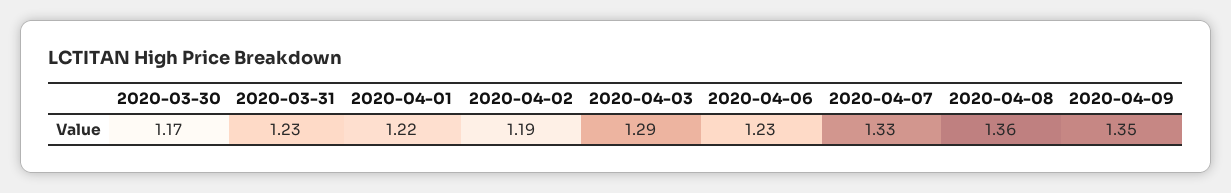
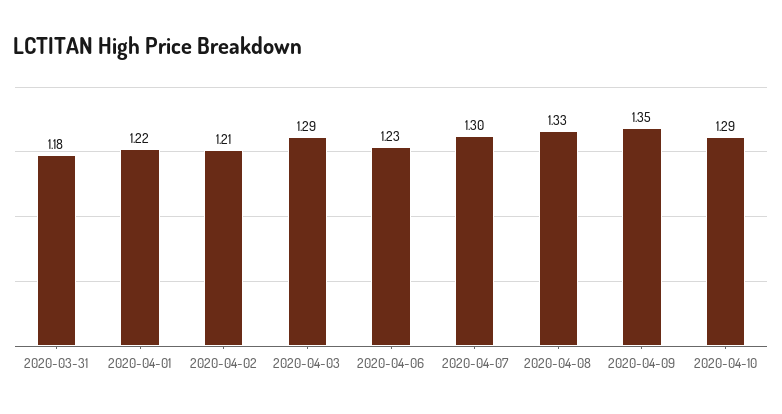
2020-03-30: 1.17 -> none
2020-03-31: 1.23 -> 1.18
2020-04-02: 1.19 -> 1.21
2020-04-07: 1.33 -> 1.3
2020-04-08: 1.36 -> 1.33
2020-04-10: none -> 1.29

